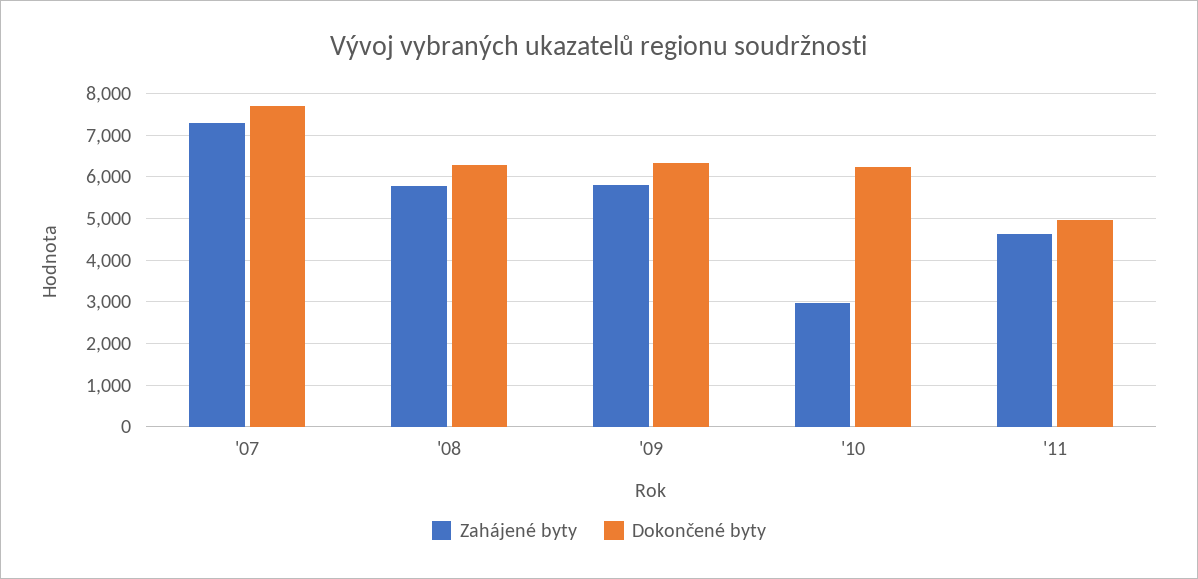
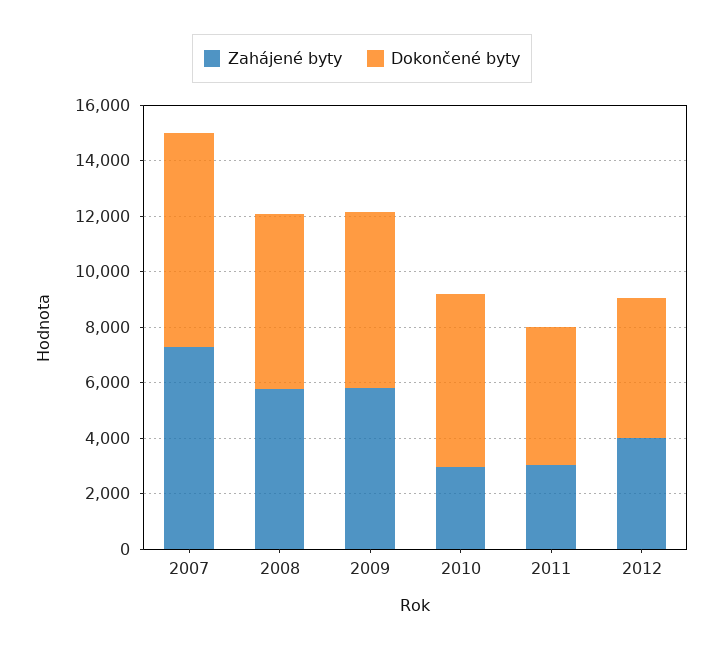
Zahájené byty, '11: 4600 -> 3000
Zahájené byty, 2012: none -> 4000
Dokončené byty, 2012: none -> 5000

